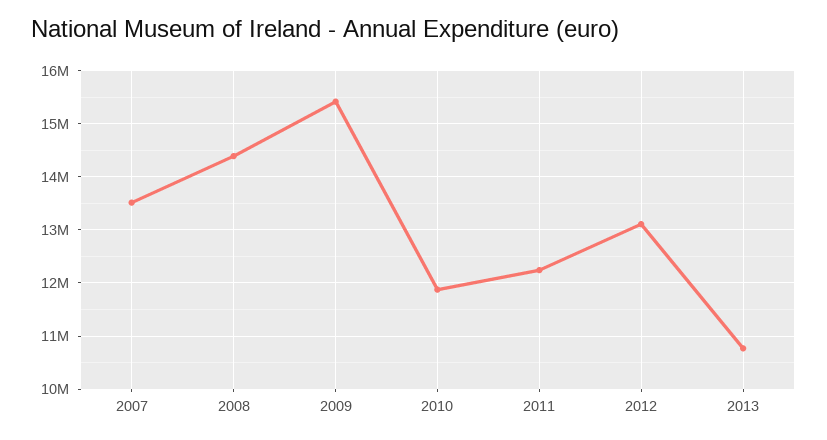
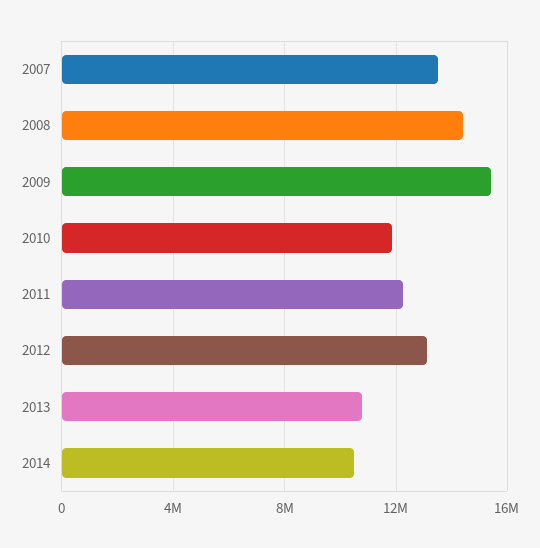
2014: none -> 10500000

